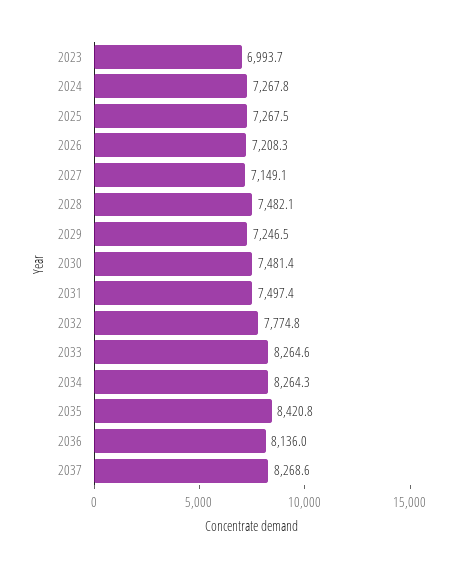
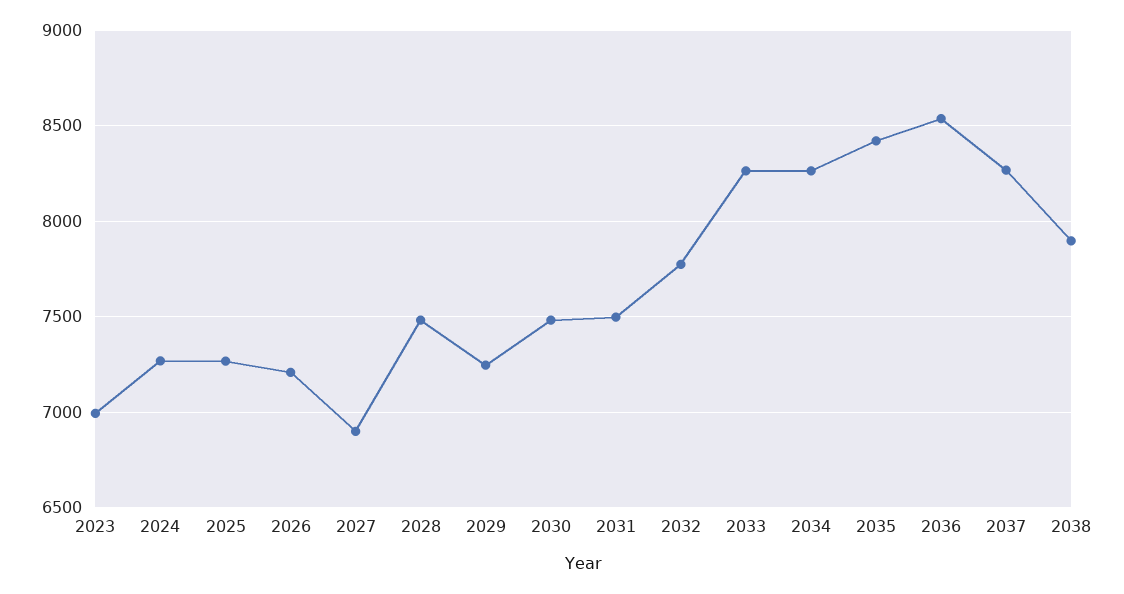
2027: 7149.1 -> 6900
2036: 8136 -> 8550
2038: none -> 7900

